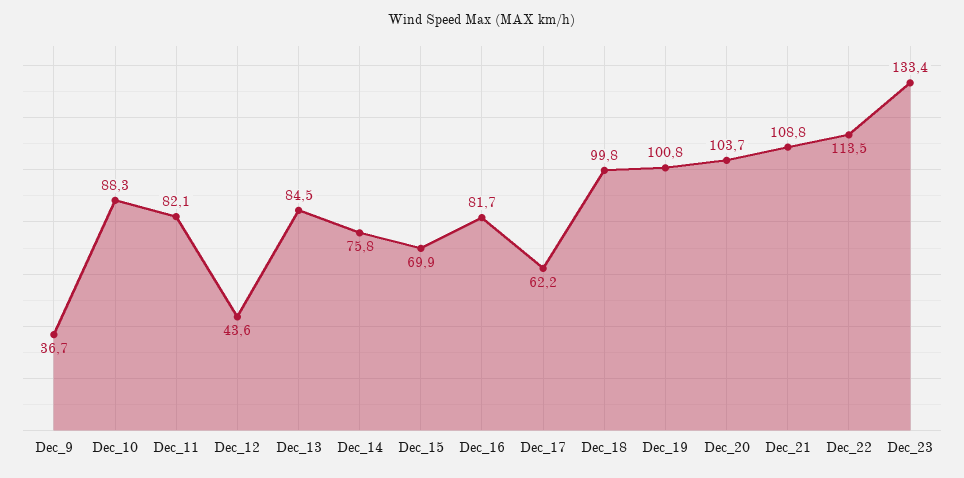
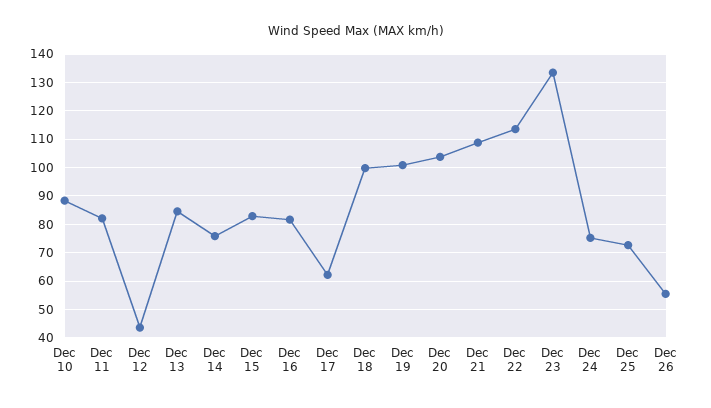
Dec_9: 36.7 -> none
Dec_15: 69.9 -> 82.5
Dec 24: none -> 75
Dec 25: none -> 72.5
Dec 26: none -> 55

